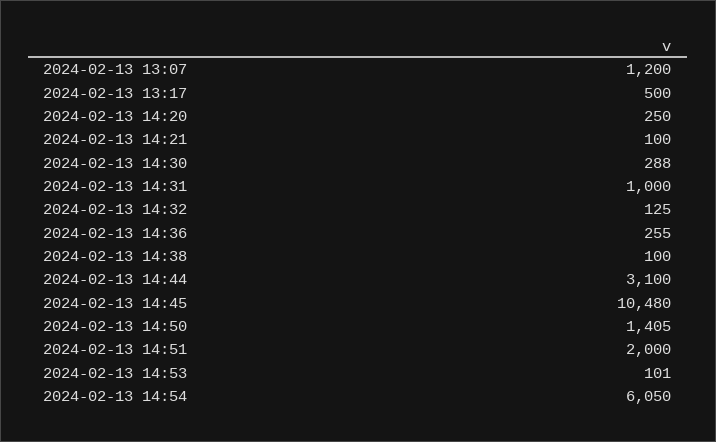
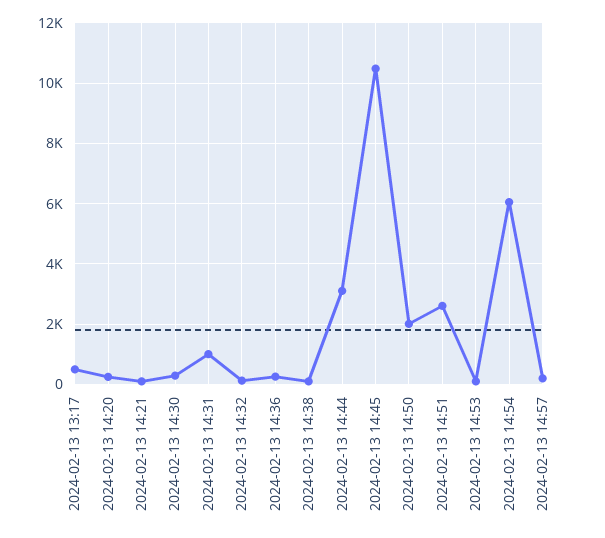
2024-02-13 13:07: 1200 -> none
2024-02-13 14:50: 1405 -> 2000
2024-02-13 14:51: 2000 -> 2600
2024-02-13 14:57: none -> 200

